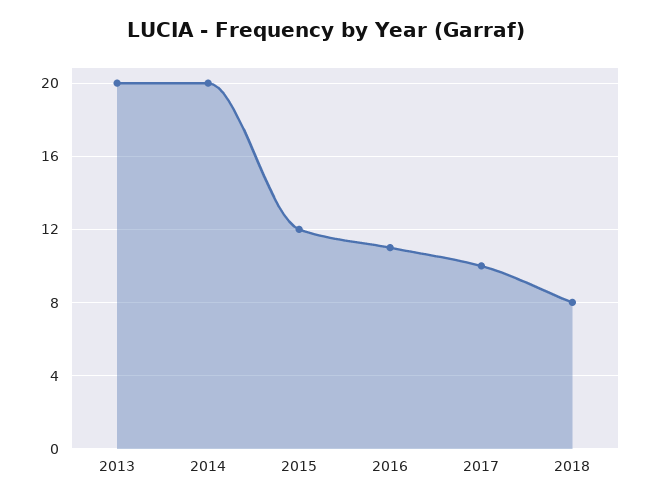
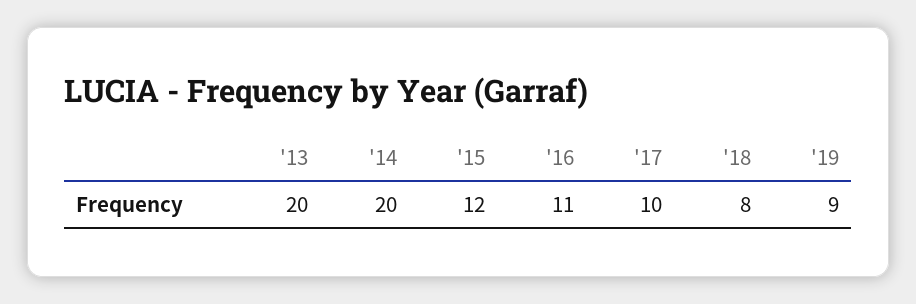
'19: none -> 9

